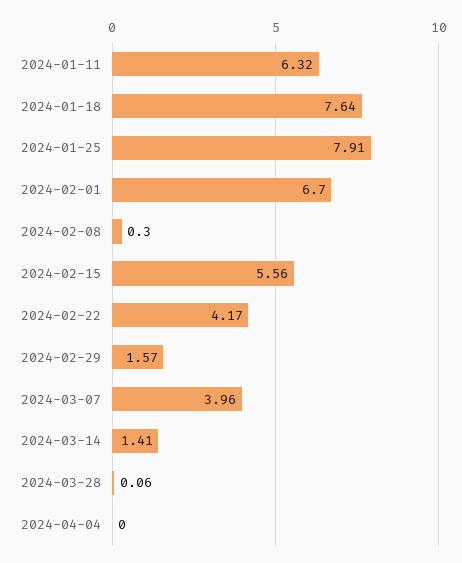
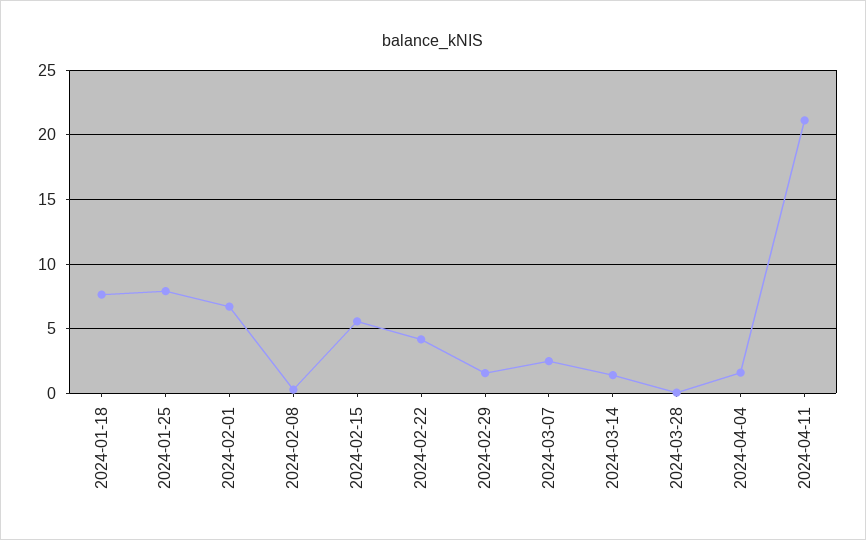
2024-01-11: 6.32 -> none
2024-03-07: 3.96 -> 2.5
2024-04-04: 0 -> 1.5
2024-04-11: none -> 21

